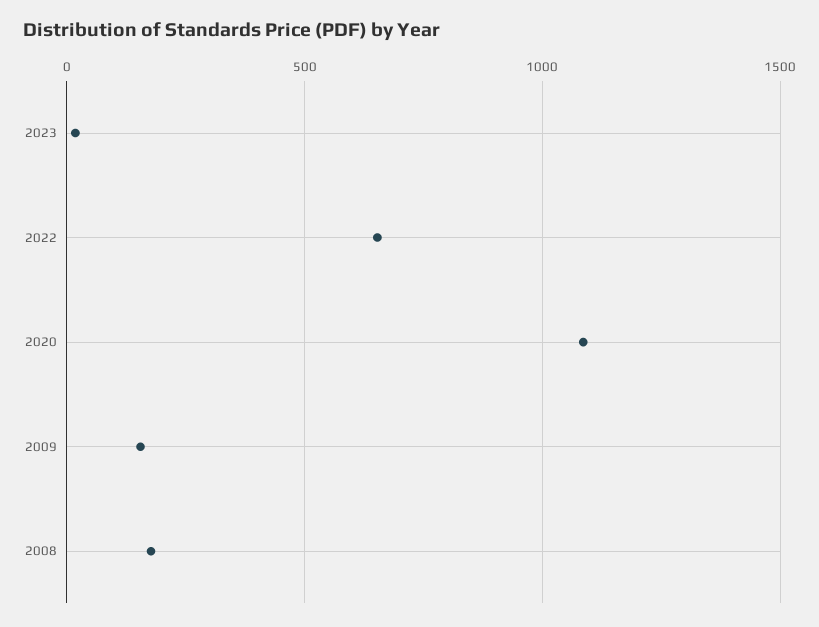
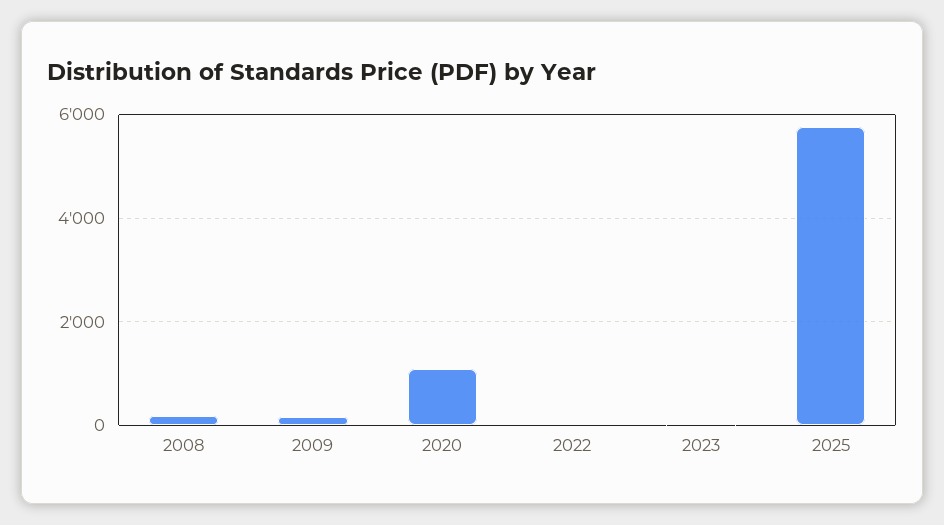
2022: 650 -> 0
2025: none -> 5800

